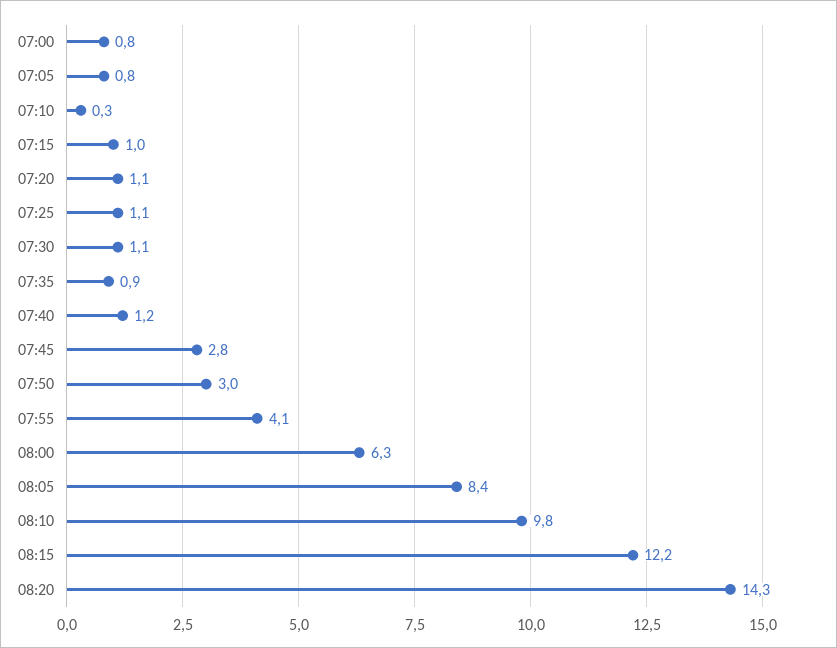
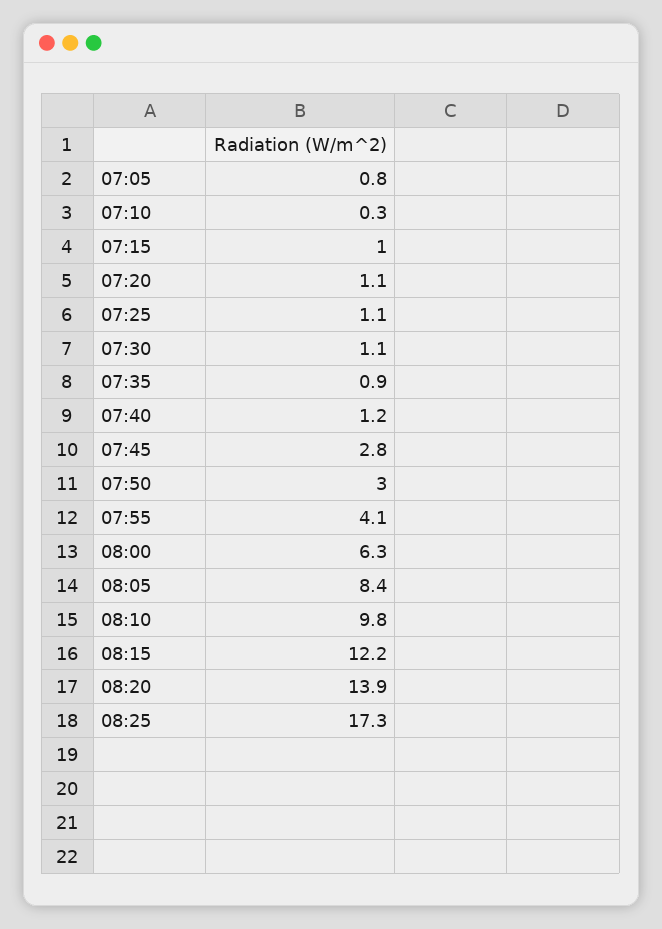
07:00: 0.8 -> none
08:20: 14.3 -> 13.9
08:25: none -> 17.3

